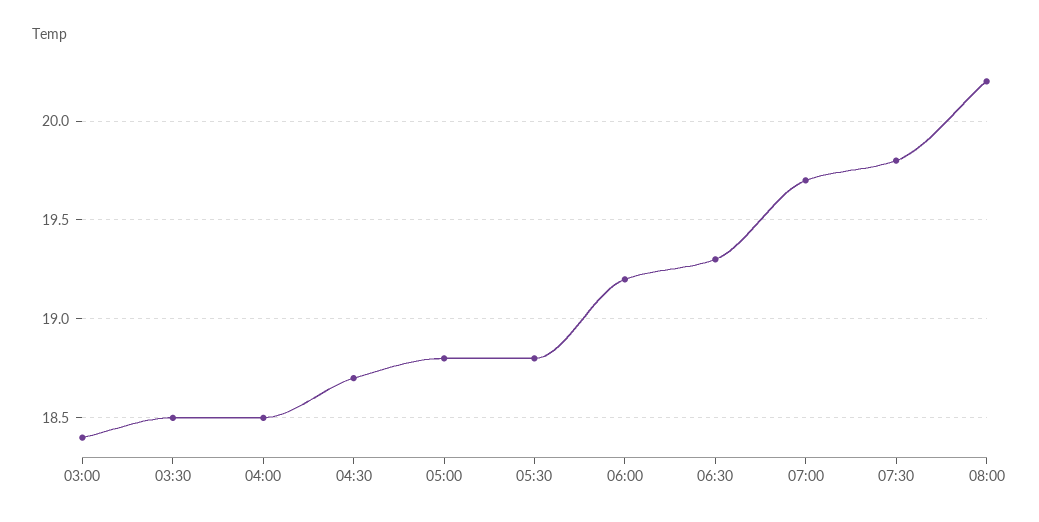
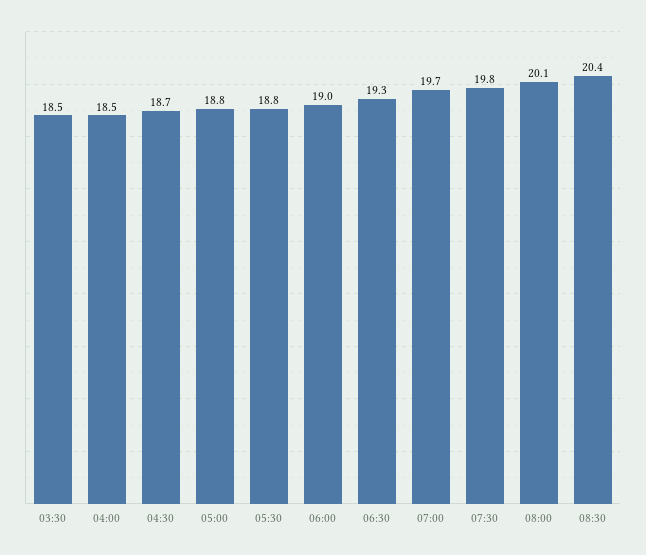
03:00: 18.4 -> none
06:00: 19.2 -> 19
08:00: 20.2 -> 20.1
08:30: none -> 20.4

